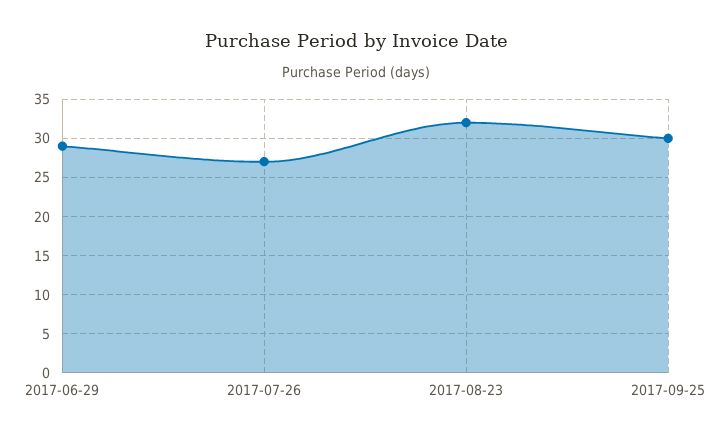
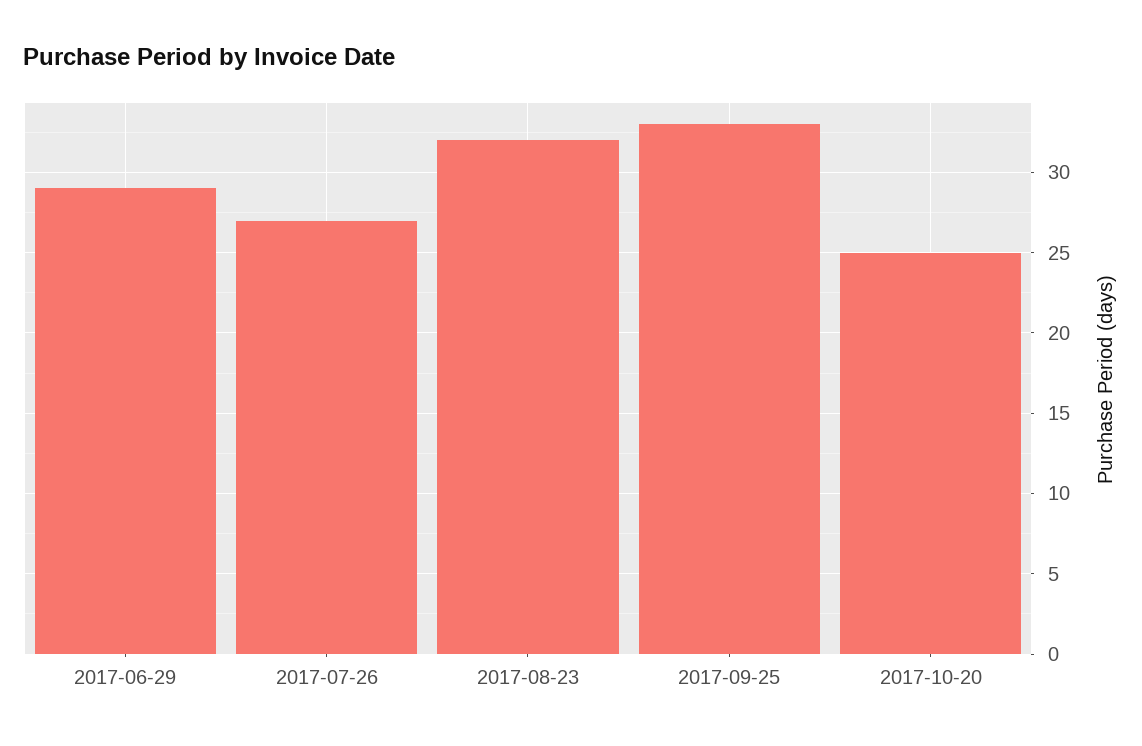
2017-09-25: 30 -> 33
2017-10-20: none -> 25

